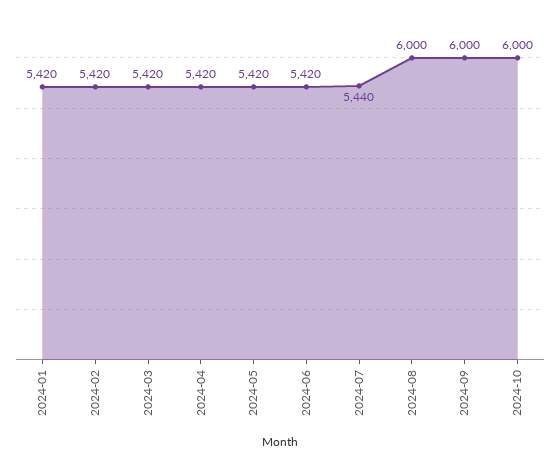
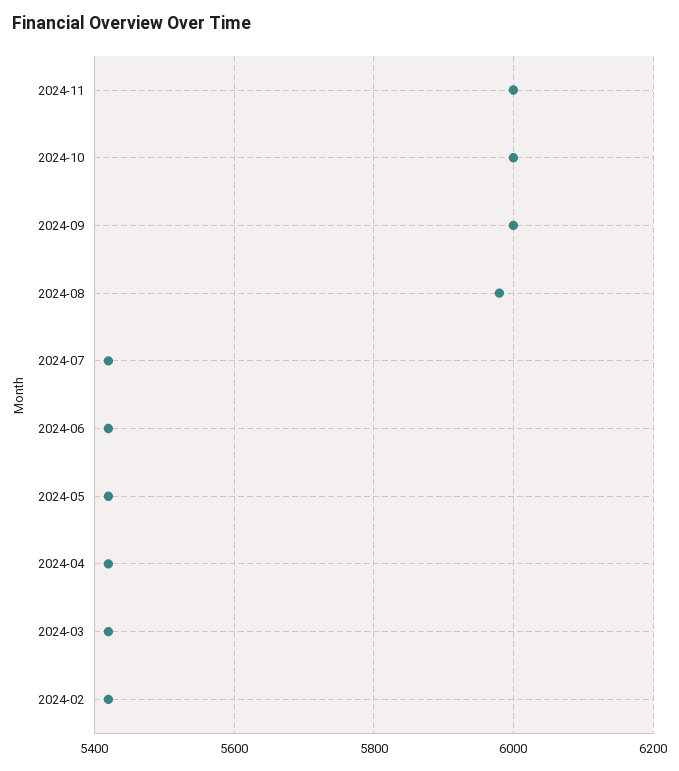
2024-01: 5420 -> none
2024-07: 5440 -> 5420
2024-08: 6000 -> 5980
2024-11: none -> 6000

